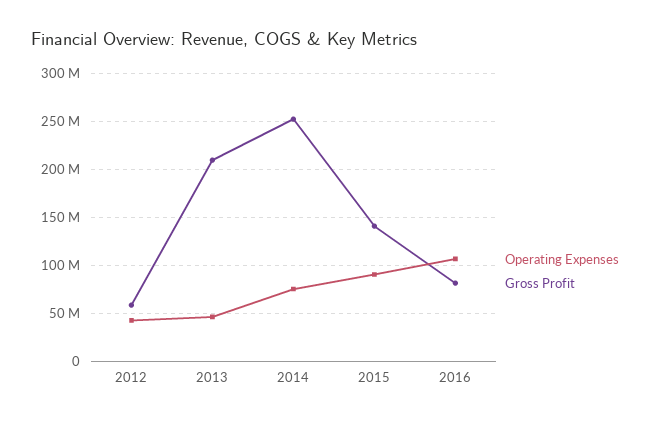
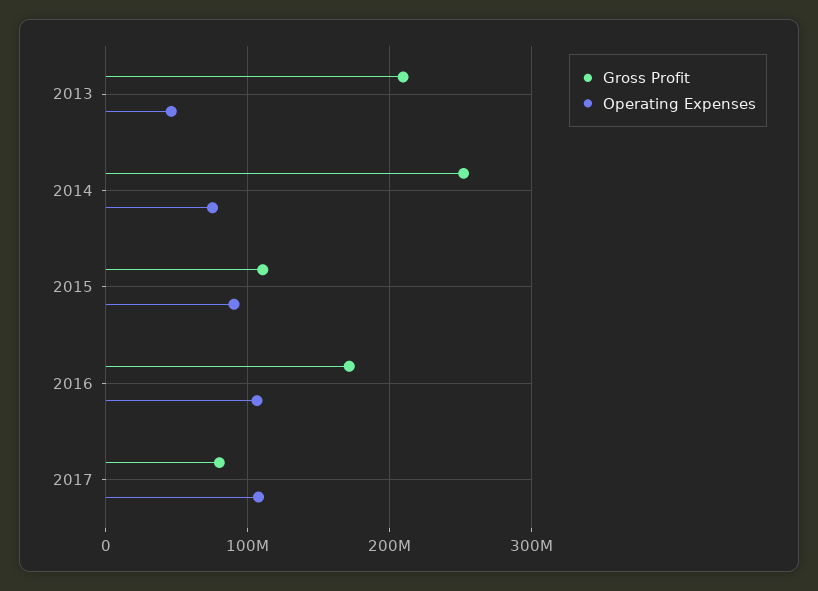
Operating Expenses, 2012: 40000000 -> none
Gross Profit, 2012: 60000000 -> none
Gross Profit, 2015: 140000000 -> 110000000
Gross Profit, 2016: 80000000 -> 170000000
Gross Profit, 2017: none -> 80000000
Operating Expenses, 2017: none -> 110000000

